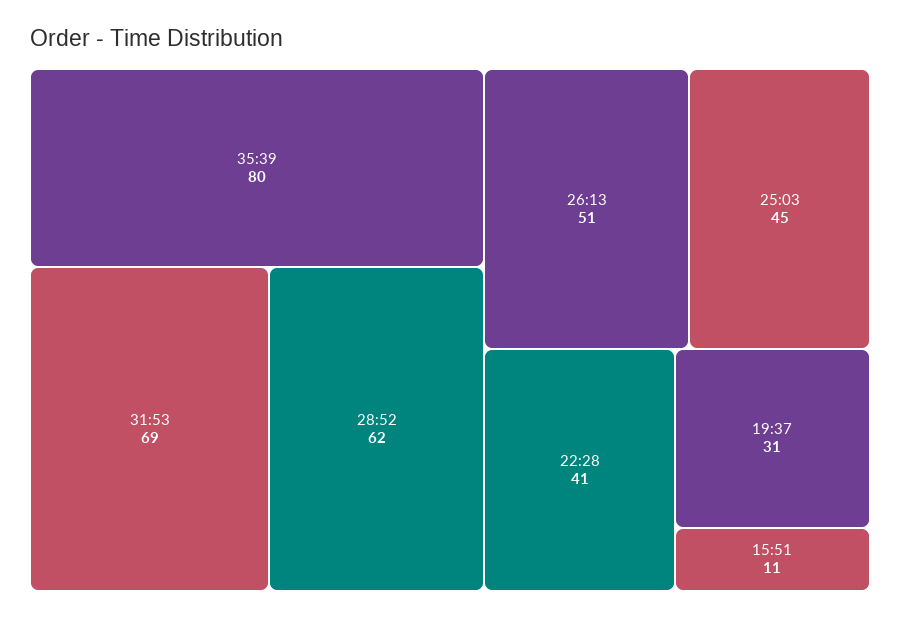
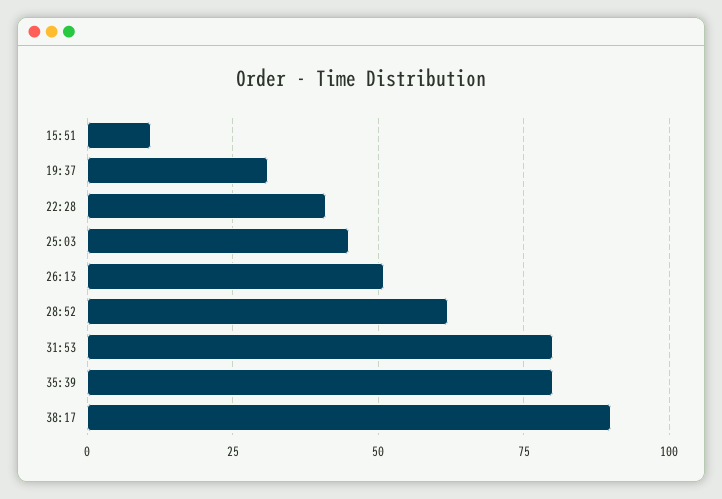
31:53: 69 -> 80
38:17: none -> 90

